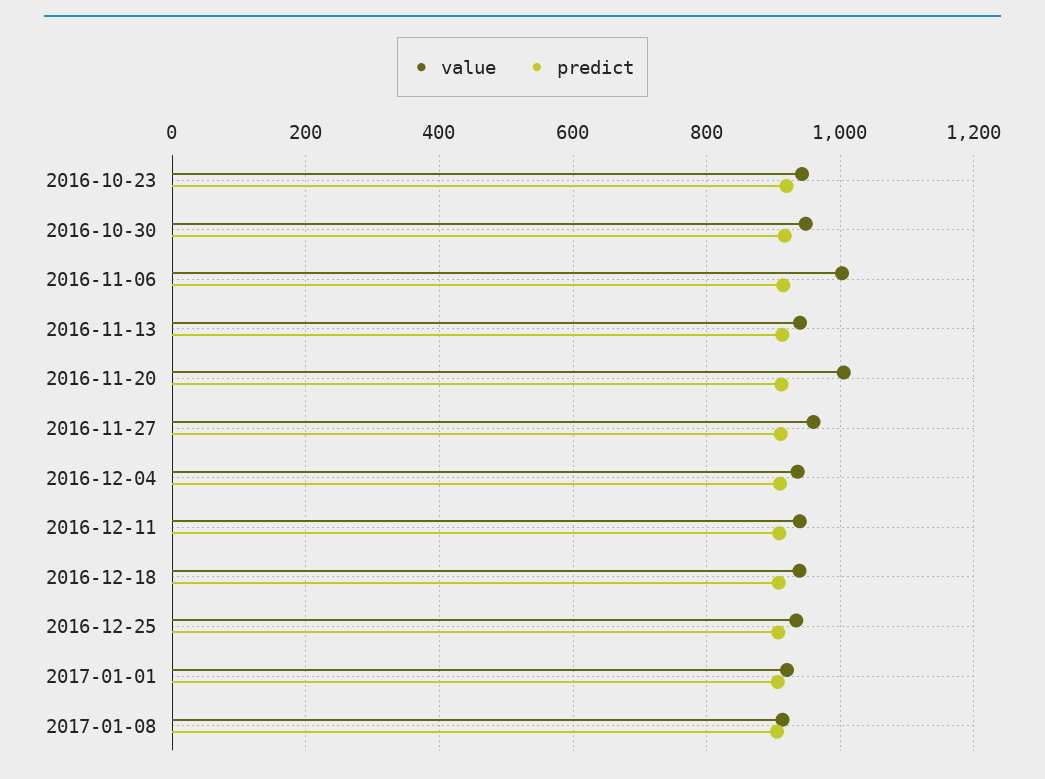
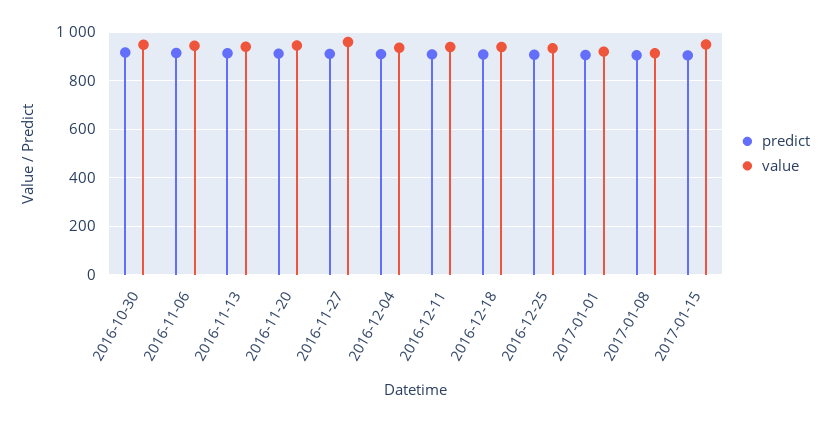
value, 2016-10-23: 940 -> none
predict, 2016-10-23: 920 -> none
value, 2016-11-06: 1000 -> 950
value, 2016-11-20: 1000 -> 950
predict, 2017-01-15: none -> 900
value, 2017-01-15: none -> 950

